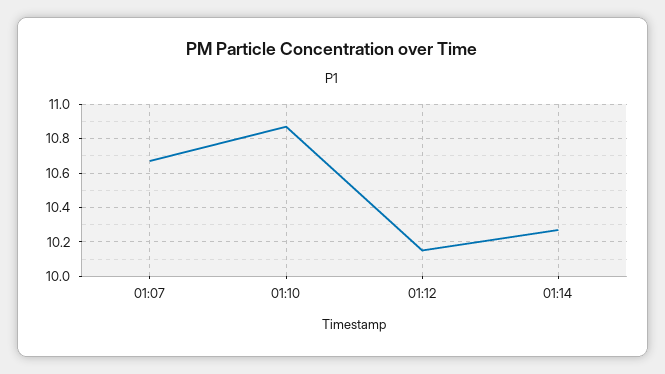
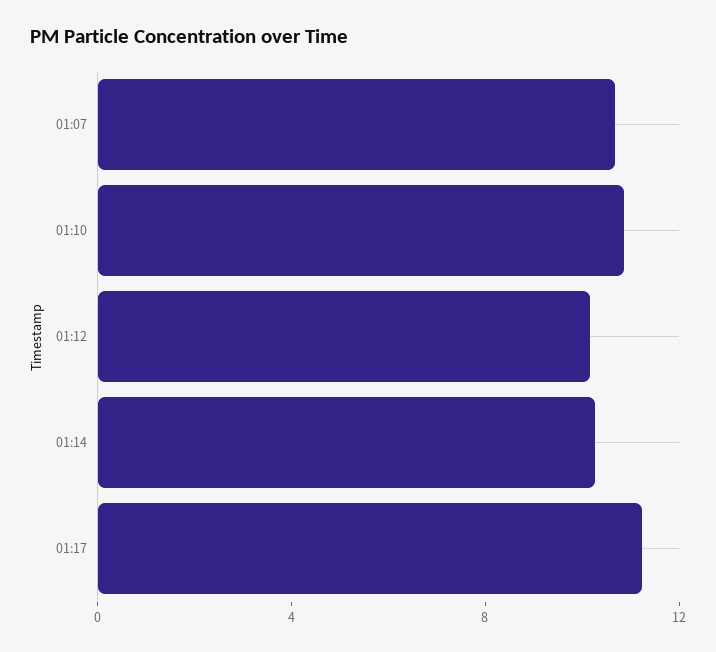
01:17: none -> 11

